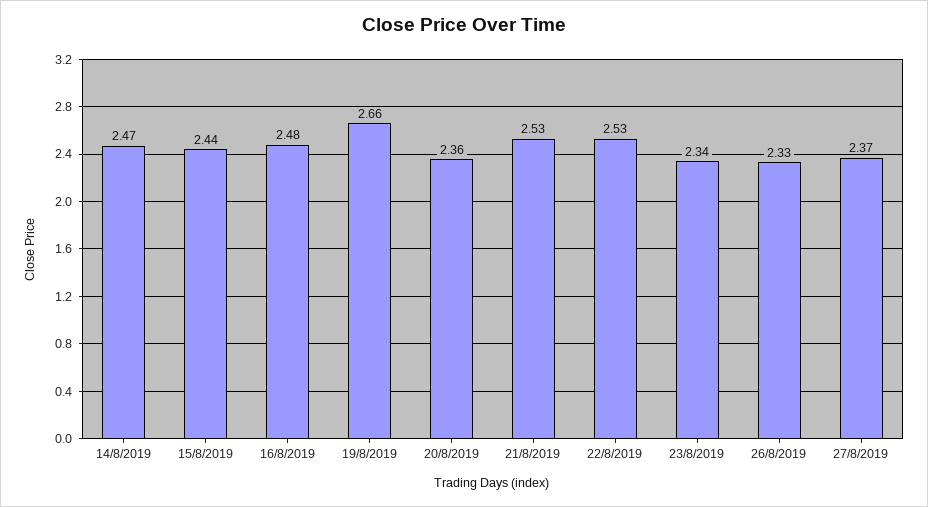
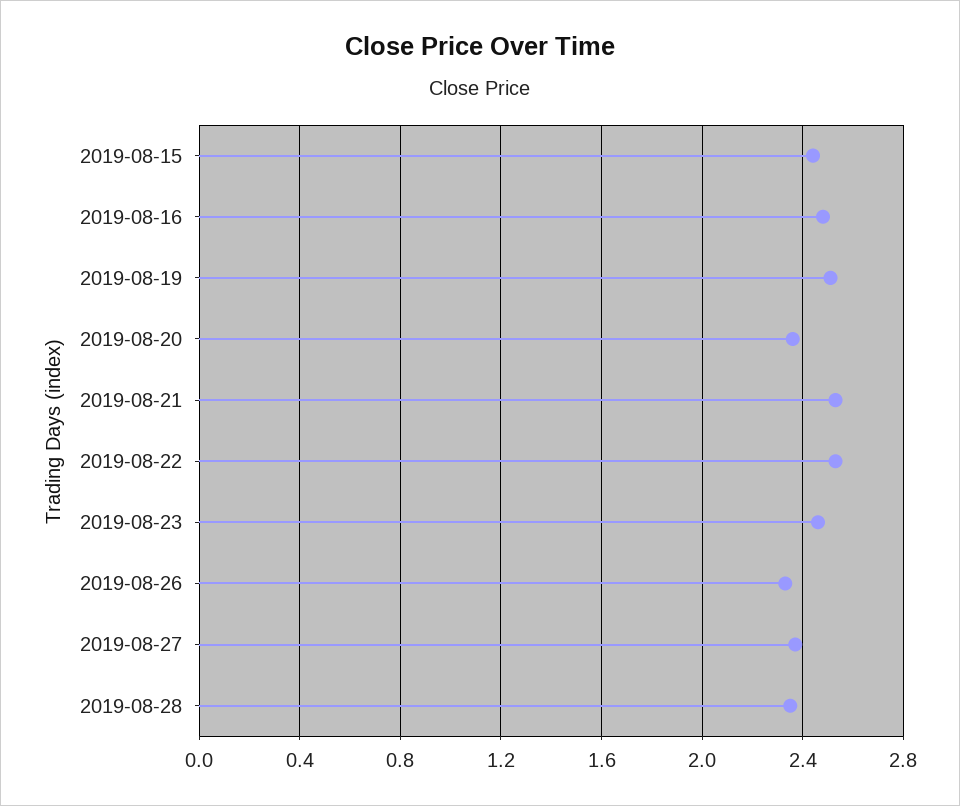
14/8/2019: 2.47 -> none
19/8/2019: 2.66 -> 2.5
23/8/2019: 2.34 -> 2.45
2019-08-28: none -> 2.35

